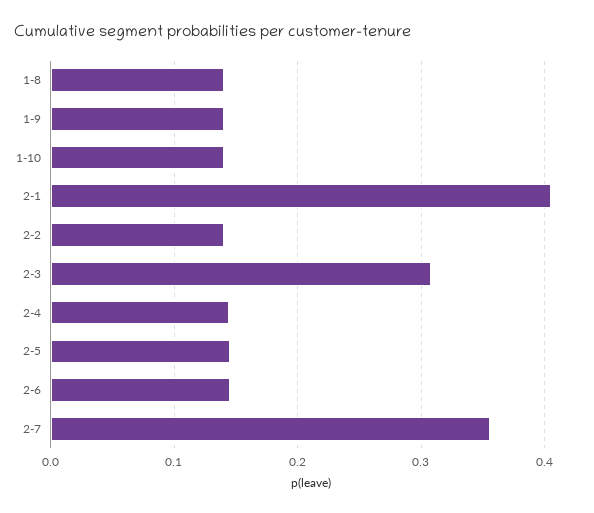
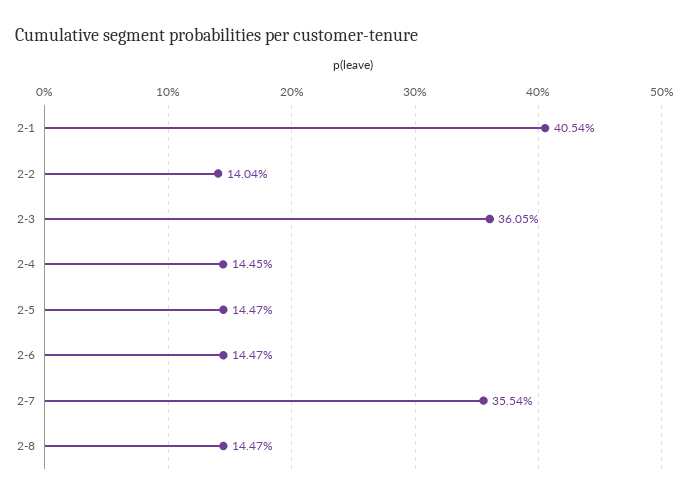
1-8: 0.14 -> none
1-9: 0.14 -> none
1-10: 0.14 -> none
2-3: 0.31 -> 0.3605
2-8: none -> 0.1447

